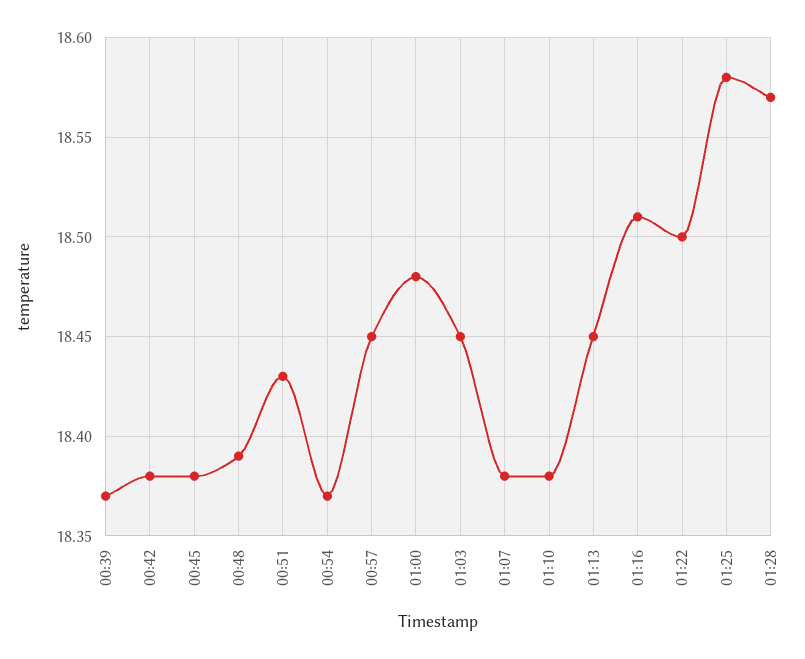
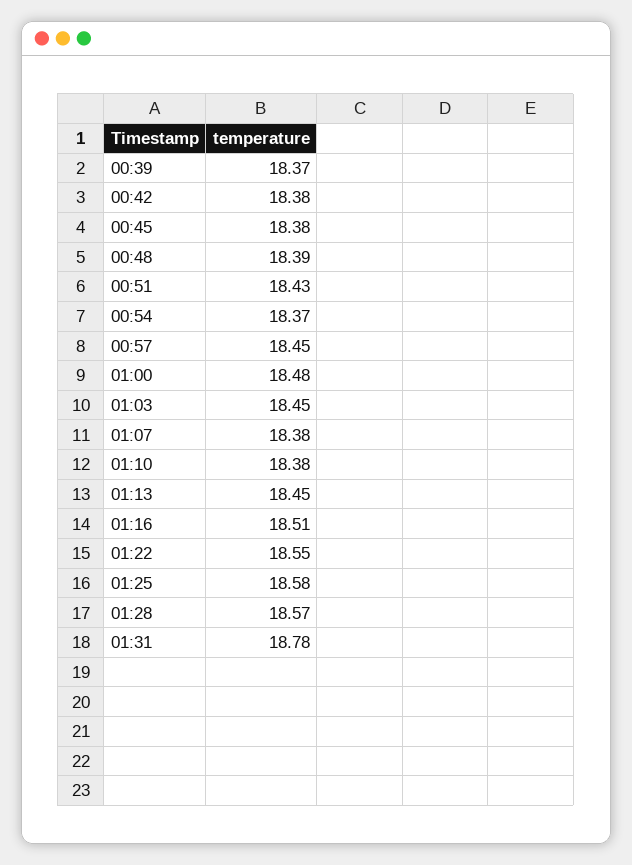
01:22: 18.5 -> 18.55
01:31: none -> 18.78

